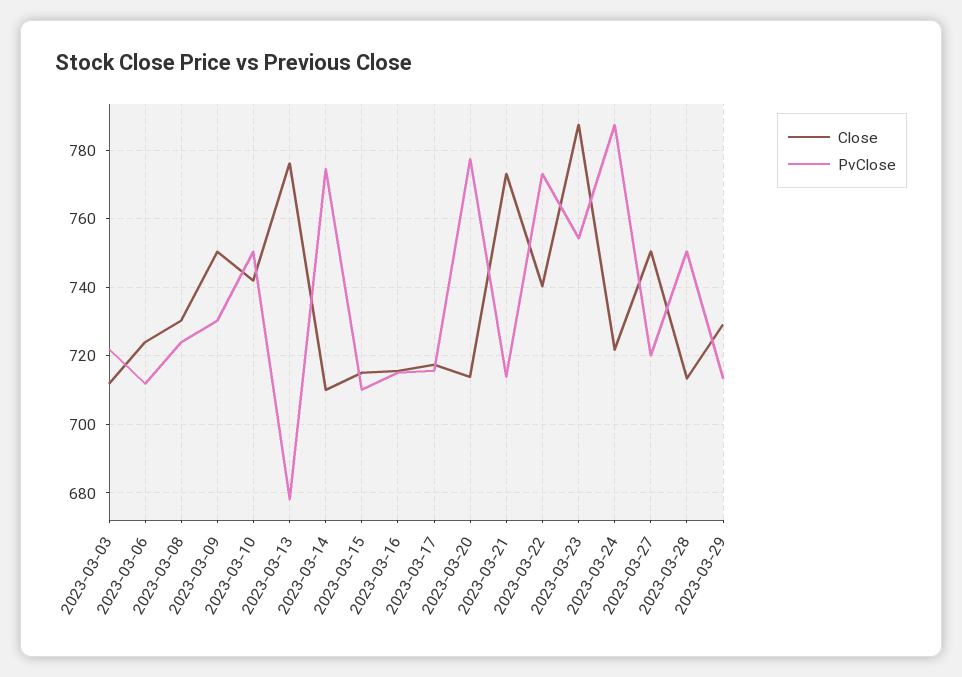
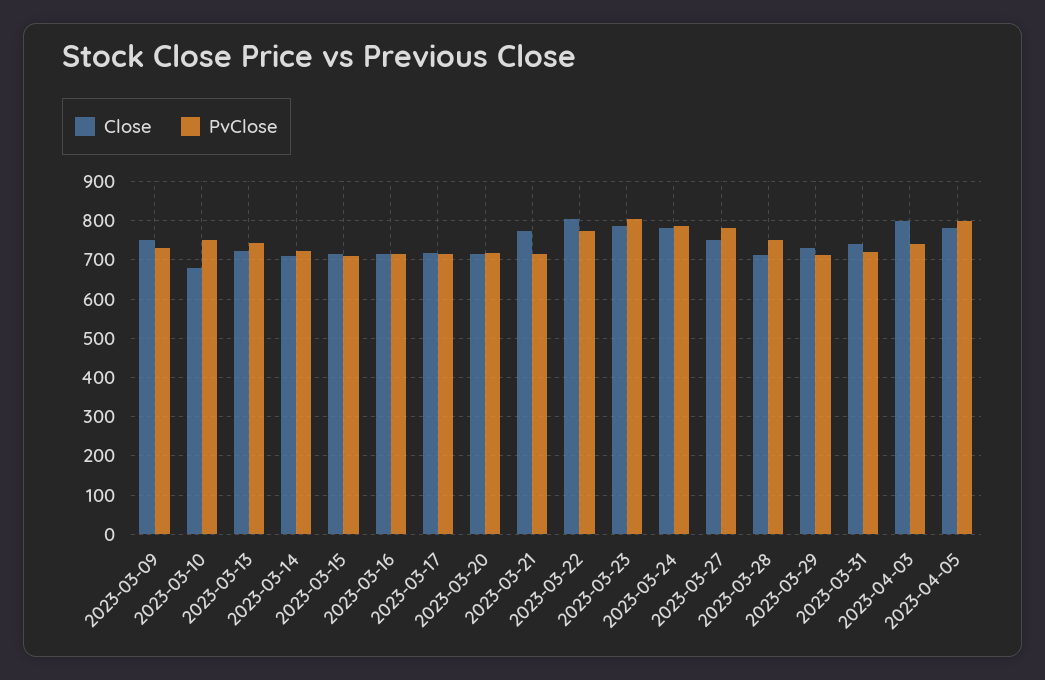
Close, 2023-03-03: 712 -> none
PvClose, 2023-03-03: 722 -> none
Close, 2023-03-06: 724 -> none
PvClose, 2023-03-06: 712 -> none
Close, 2023-03-08: 730 -> none
PvClose, 2023-03-08: 724 -> none
Close, 2023-03-10: 742 -> 680
Close, 2023-03-13: 776 -> 720
PvClose, 2023-03-13: 678 -> 740
PvClose, 2023-03-14: 774 -> 720
PvClose, 2023-03-20: 778 -> 720
Close, 2023-03-22: 740 -> 800
PvClose, 2023-03-23: 754 -> 800
Close, 2023-03-24: 722 -> 780
PvClose, 2023-03-27: 720 -> 780
Close, 2023-03-31: none -> 740
PvClose, 2023-03-31: none -> 720
Close, 2023-04-03: none -> 800
PvClose, 2023-04-03: none -> 740
Close, 2023-04-05: none -> 780
PvClose, 2023-04-05: none -> 800

